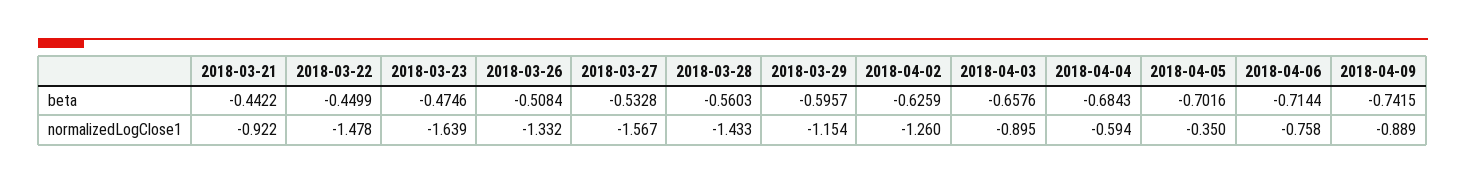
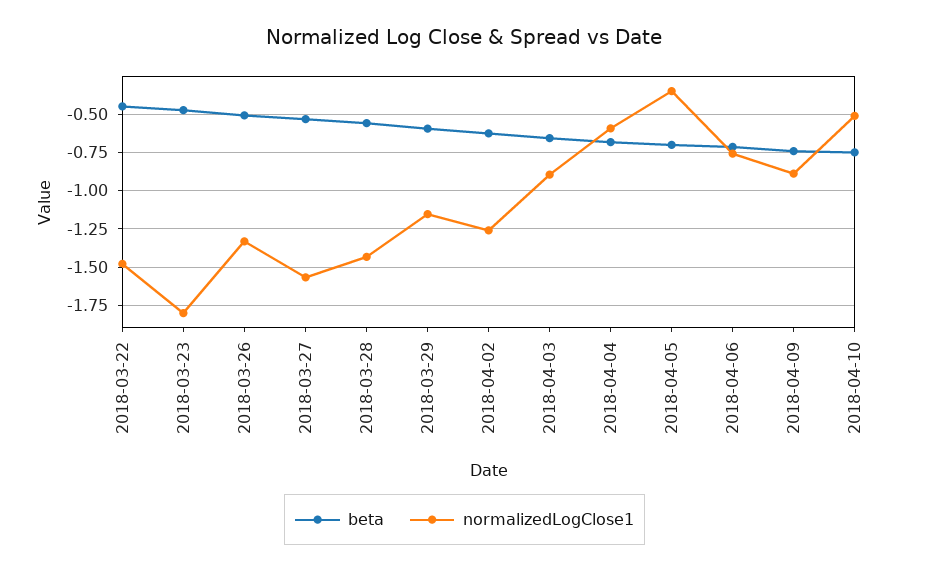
beta, 2018-03-21: -0.4422 -> none
normalizedLogClose1, 2018-03-21: -0.922 -> none
normalizedLogClose1, 2018-03-23: -1.639 -> -1.8
beta, 2018-04-10: none -> -0.75
normalizedLogClose1, 2018-04-10: none -> -0.5

